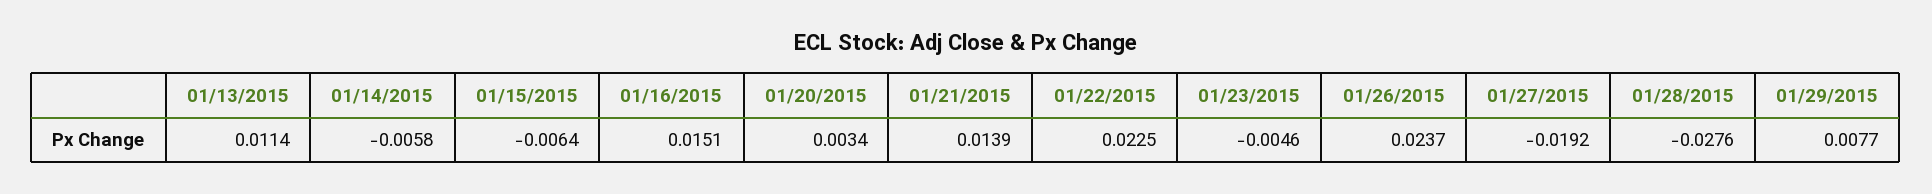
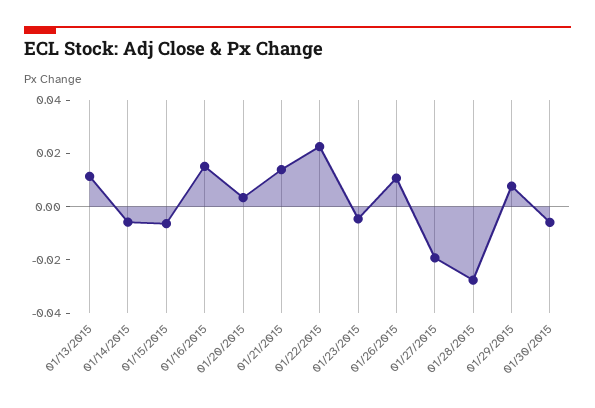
01/26/2015: 0.0237 -> 0.01
01/30/2015: none -> -0.005

